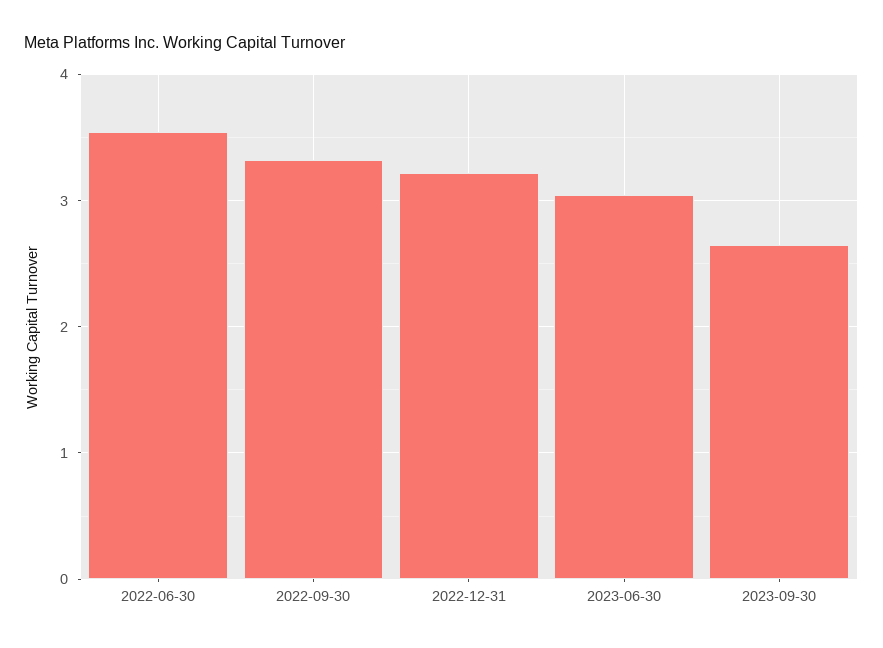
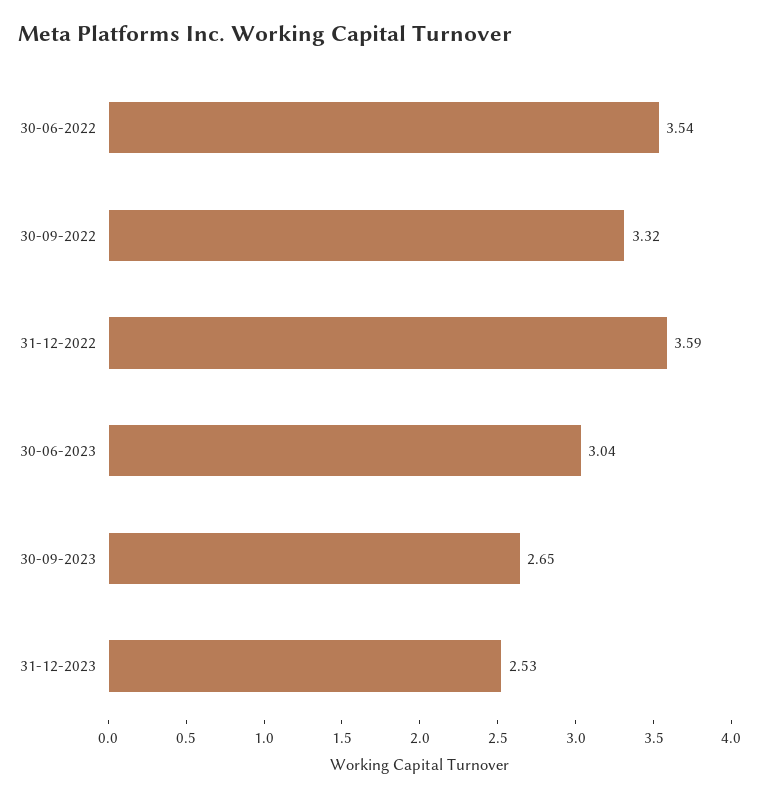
2022-12-31: 3.2 -> 3.59
31-12-2023: none -> 2.53

